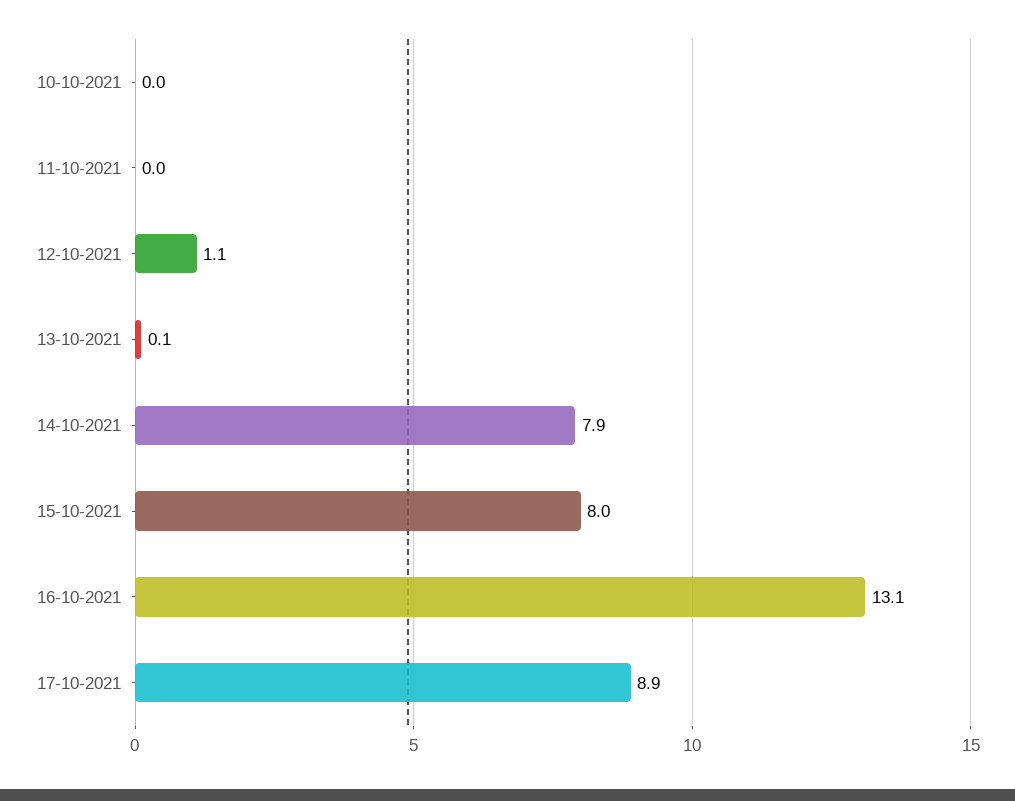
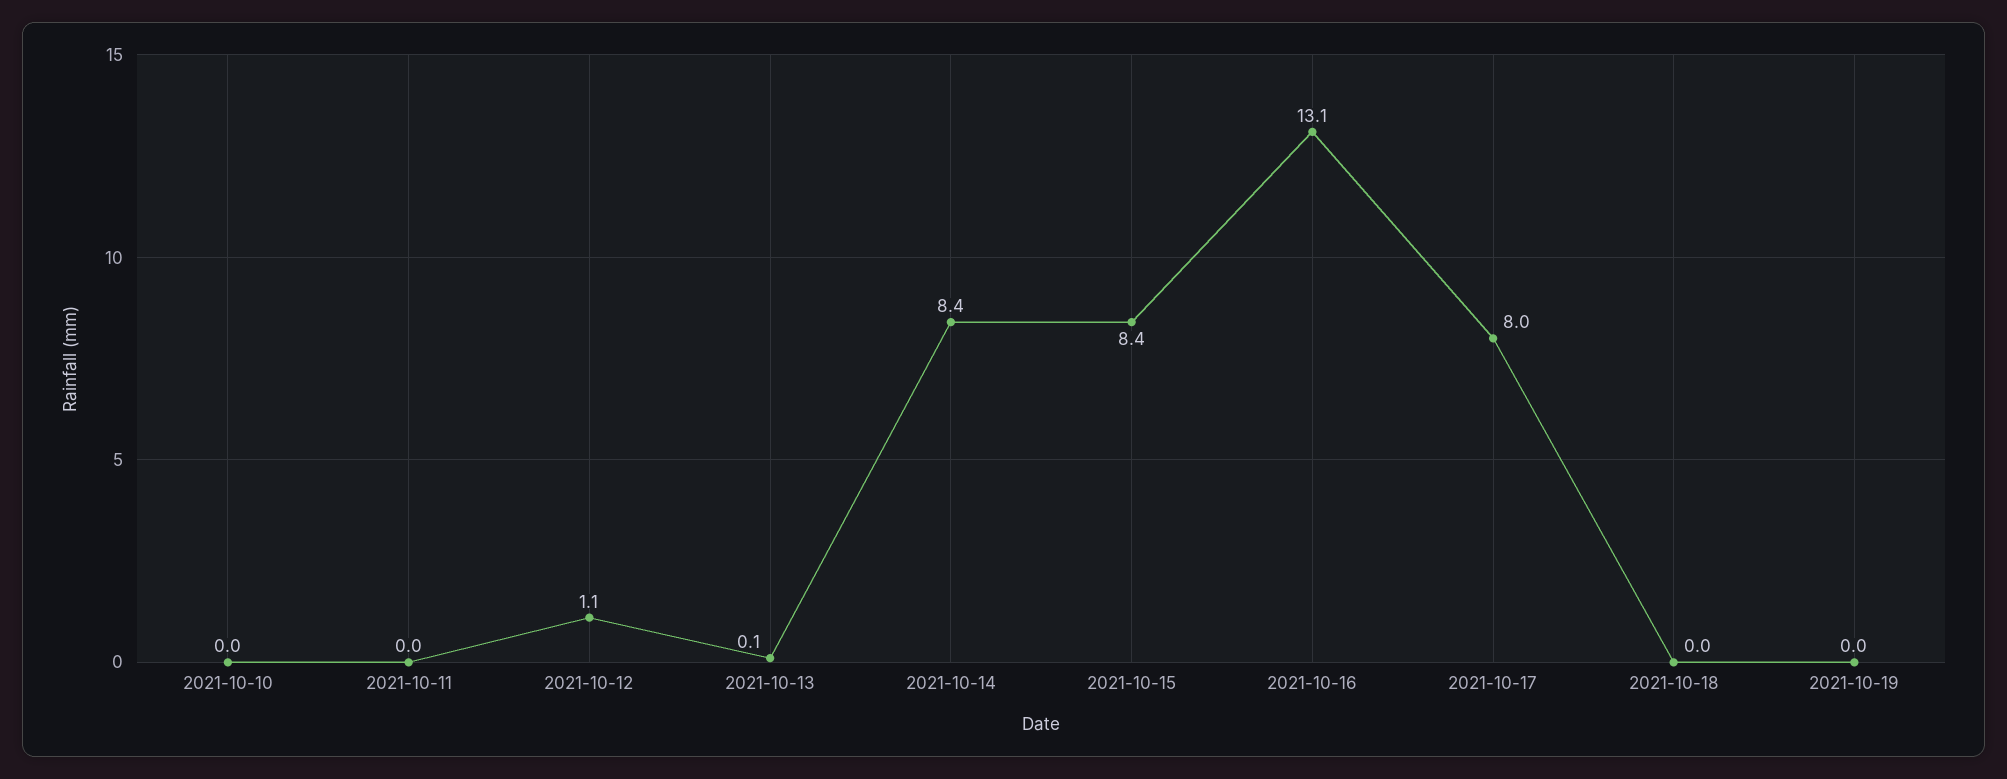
14-10-2021: 7.9 -> 8.4
15-10-2021: 8 -> 8.4
17-10-2021: 8.9 -> 8
2021-10-18: none -> 0
2021-10-19: none -> 0

